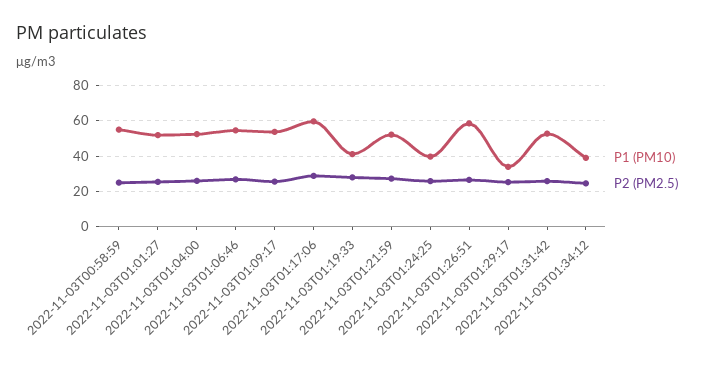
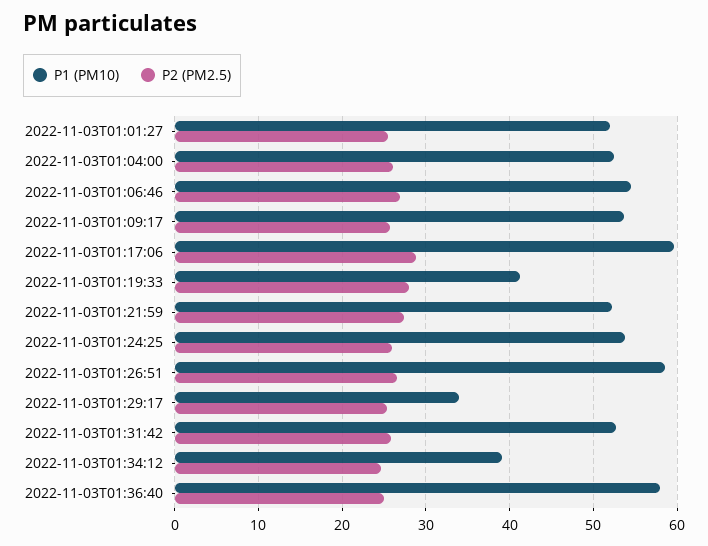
P1 (PM10), 2022-11-03T00:58:59: 55 -> none
P2 (PM2.5), 2022-11-03T00:58:59: 25 -> none
P1 (PM10), 2022-11-03T01:24:25: 40 -> 54
P1 (PM10), 2022-11-03T01:36:40: none -> 58
P2 (PM2.5), 2022-11-03T01:36:40: none -> 25

